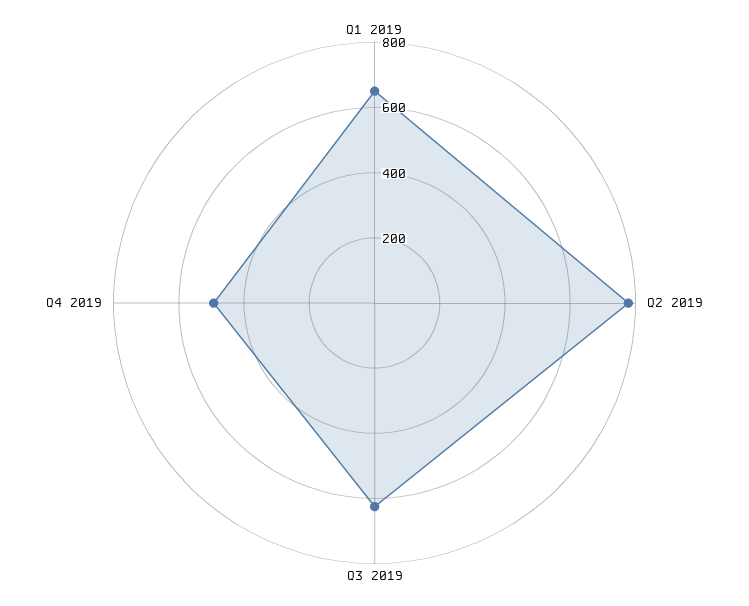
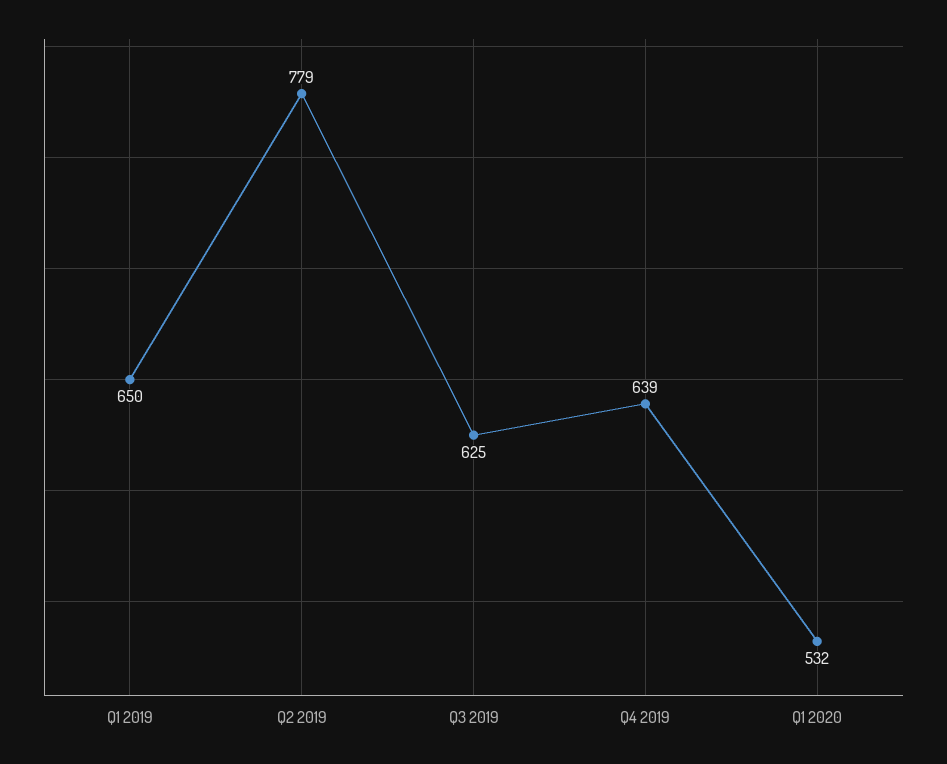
Q4 2019: 500 -> 639
Q1 2020: none -> 532

